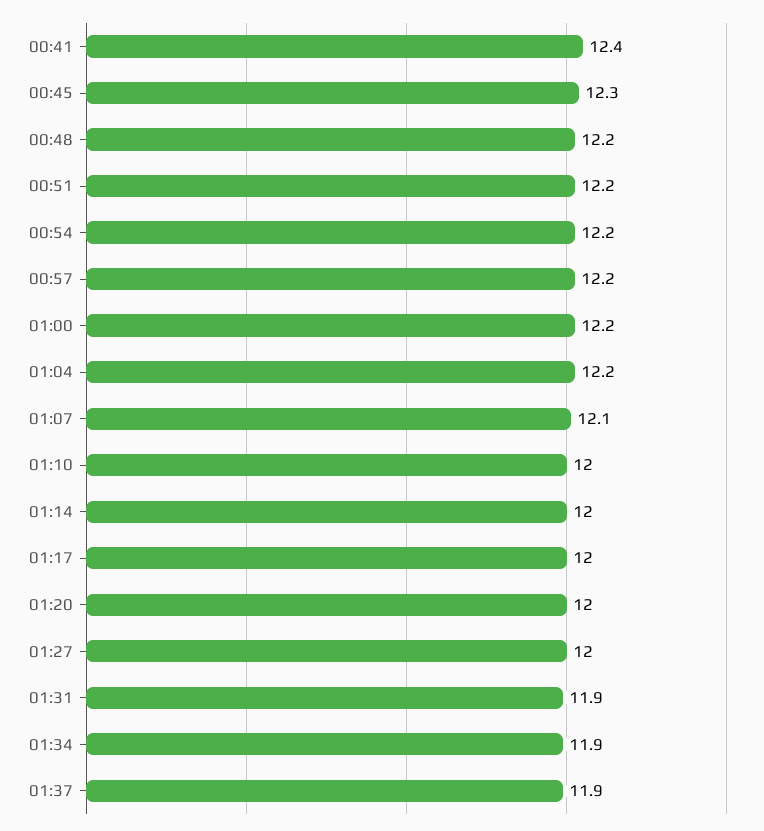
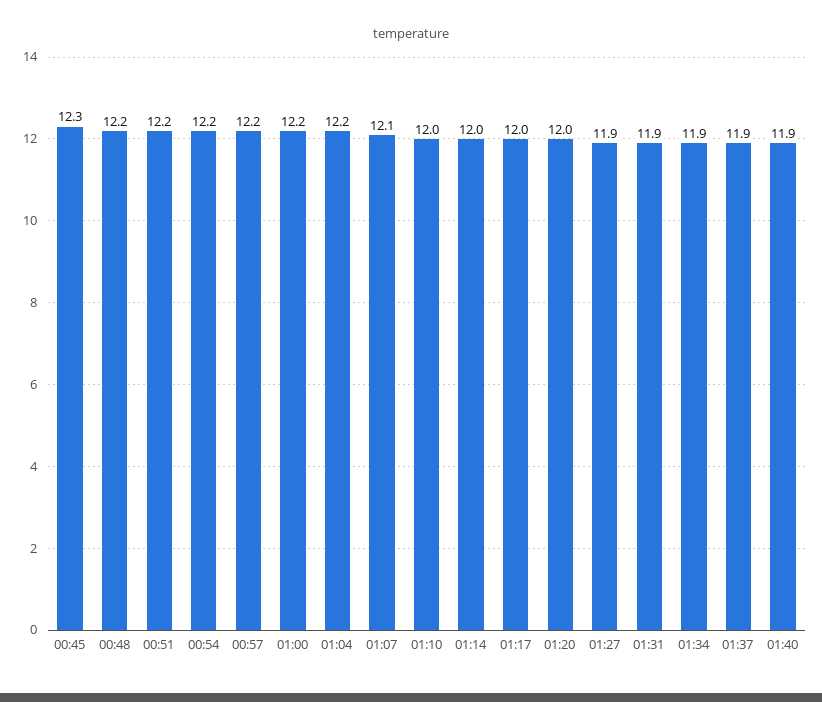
00:41: 12.4 -> none
01:27: 12 -> 11.9
01:40: none -> 11.9

